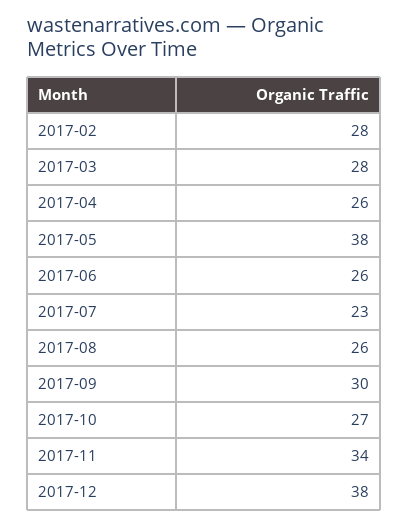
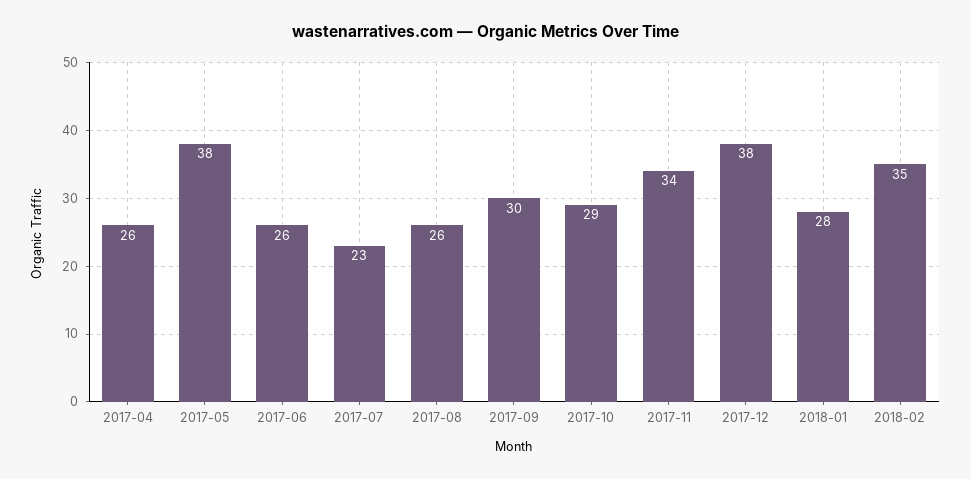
2017-02: 28 -> none
2017-03: 28 -> none
2017-10: 27 -> 29
2018-01: none -> 28
2018-02: none -> 35

